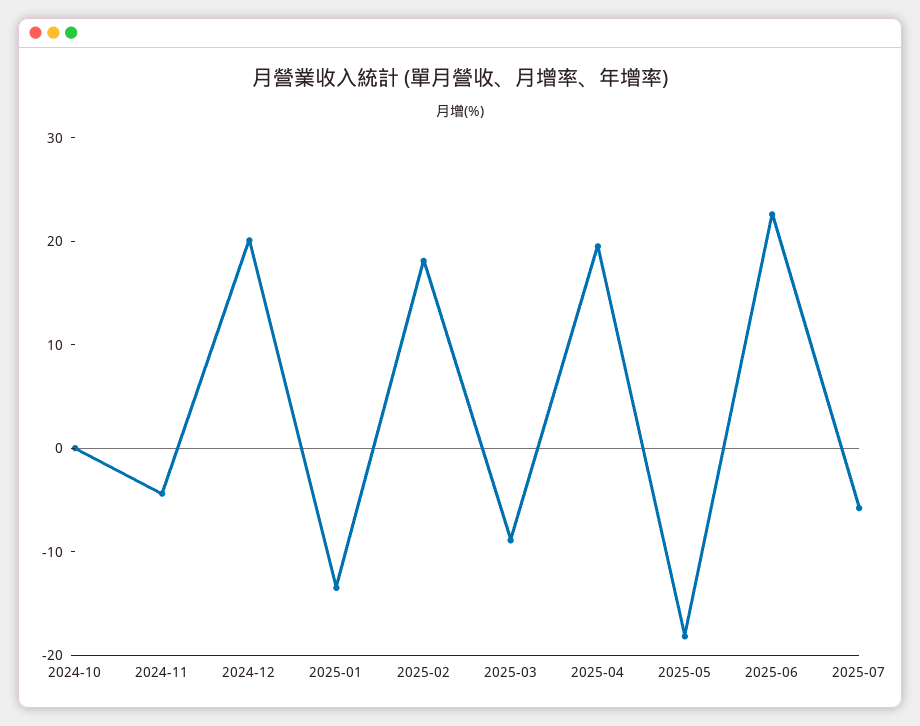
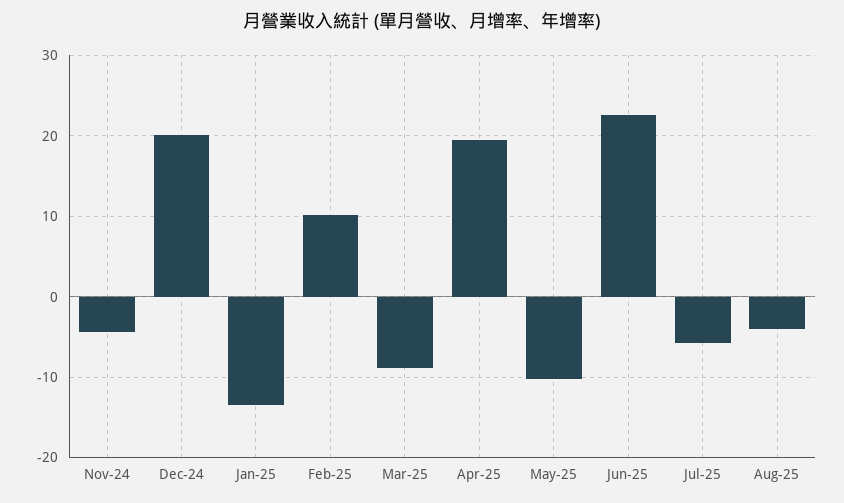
2024-10: 0 -> none
2025-02: 18 -> 10
2025-05: -18 -> -10
Aug-25: none -> -4

